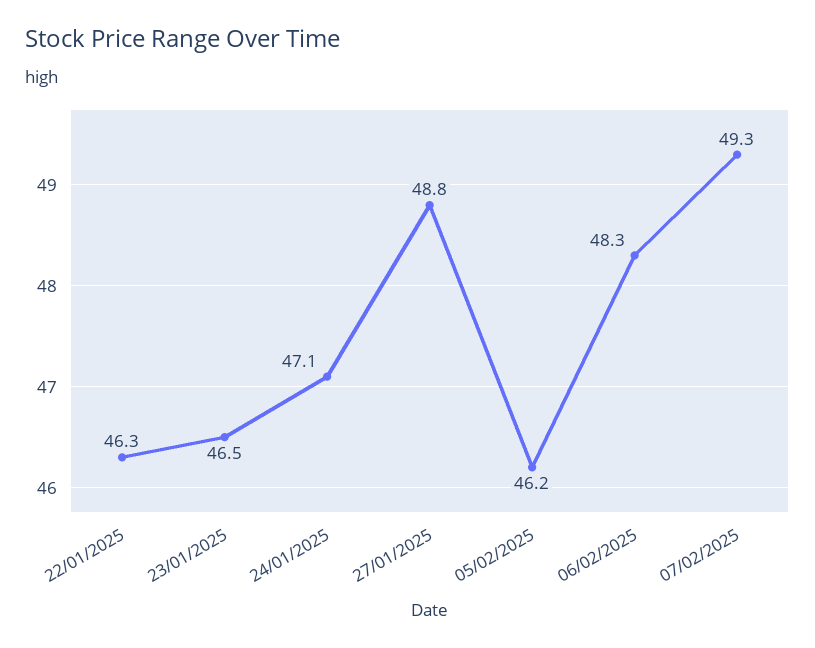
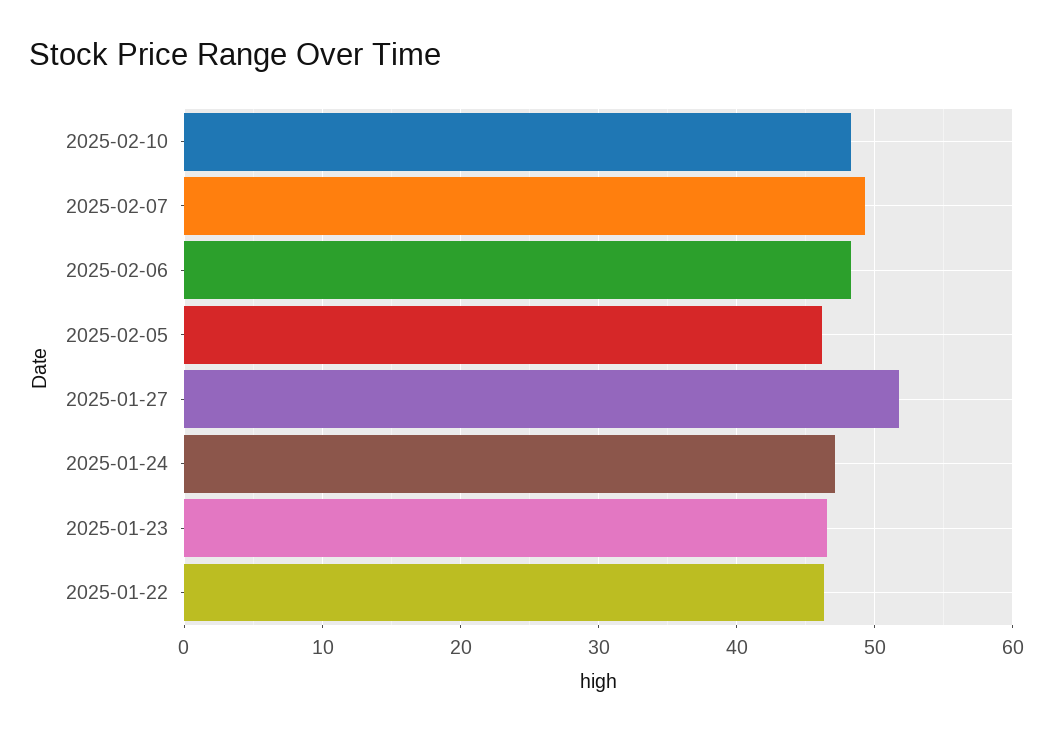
27/01/2025: 48.8 -> 52
2025-02-10: none -> 48

